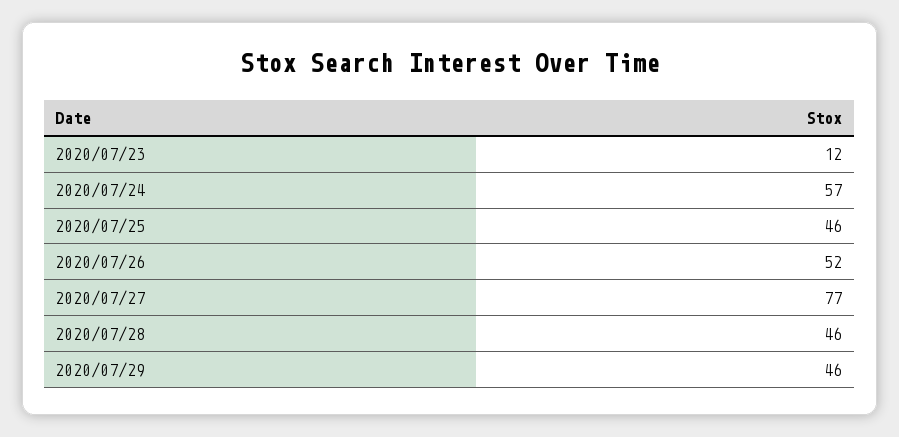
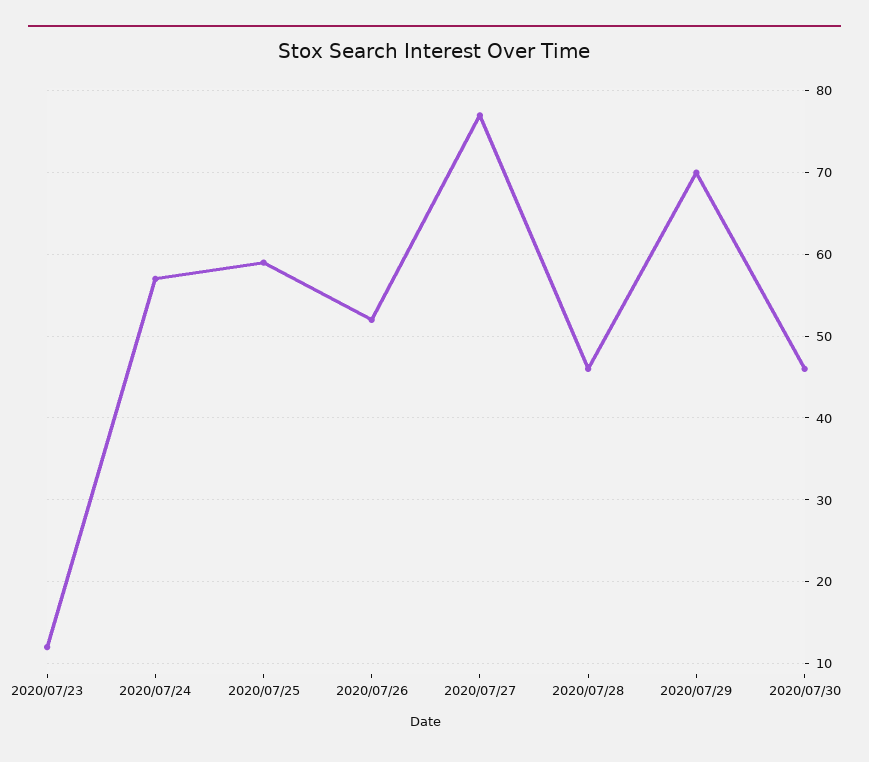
2020/07/25: 46 -> 59
2020/07/29: 46 -> 70
2020/07/30: none -> 46

